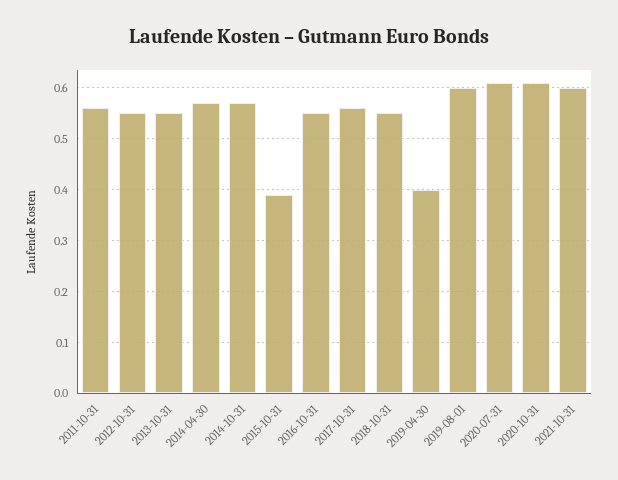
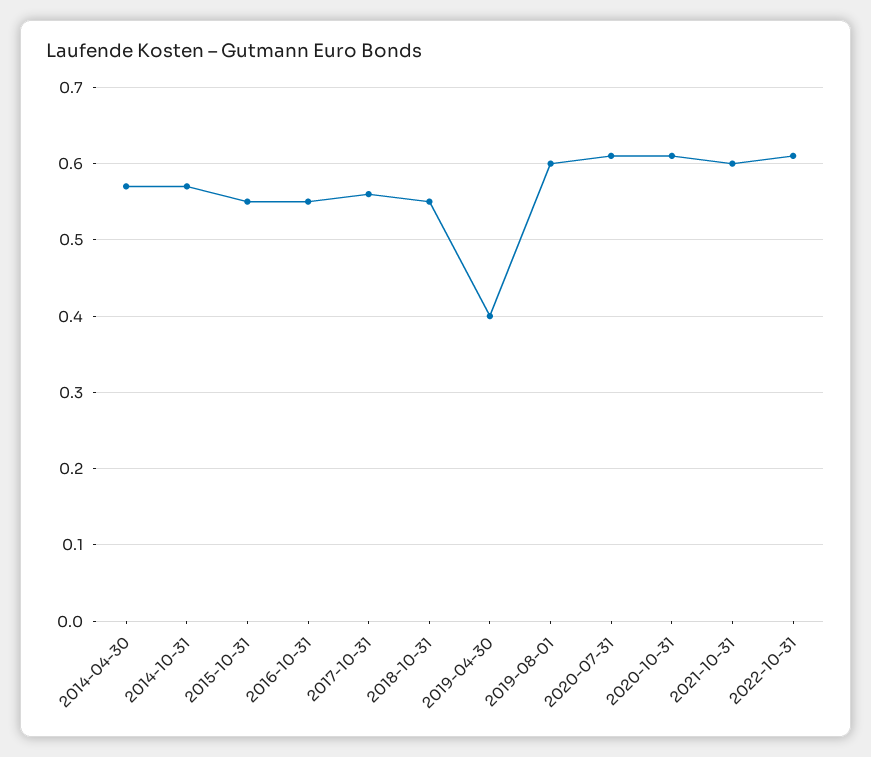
2011-10-31: 0.55 -> none
2012-10-31: 0.55 -> none
2013-10-31: 0.55 -> none
2015-10-31: 0.4 -> 0.55
2022-10-31: none -> 0.61

